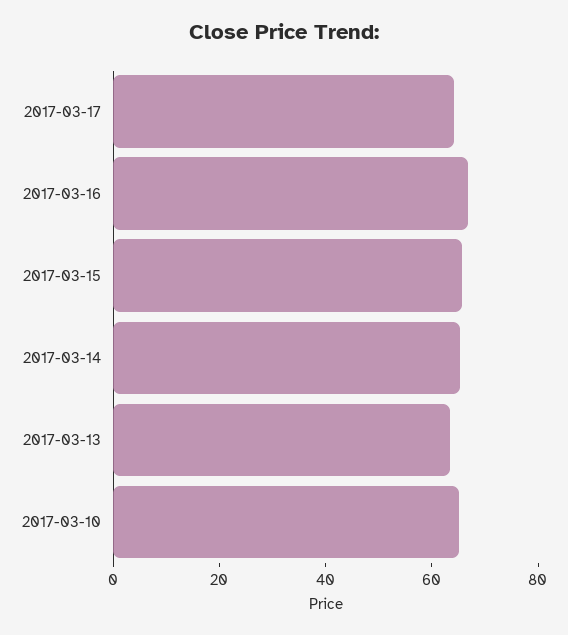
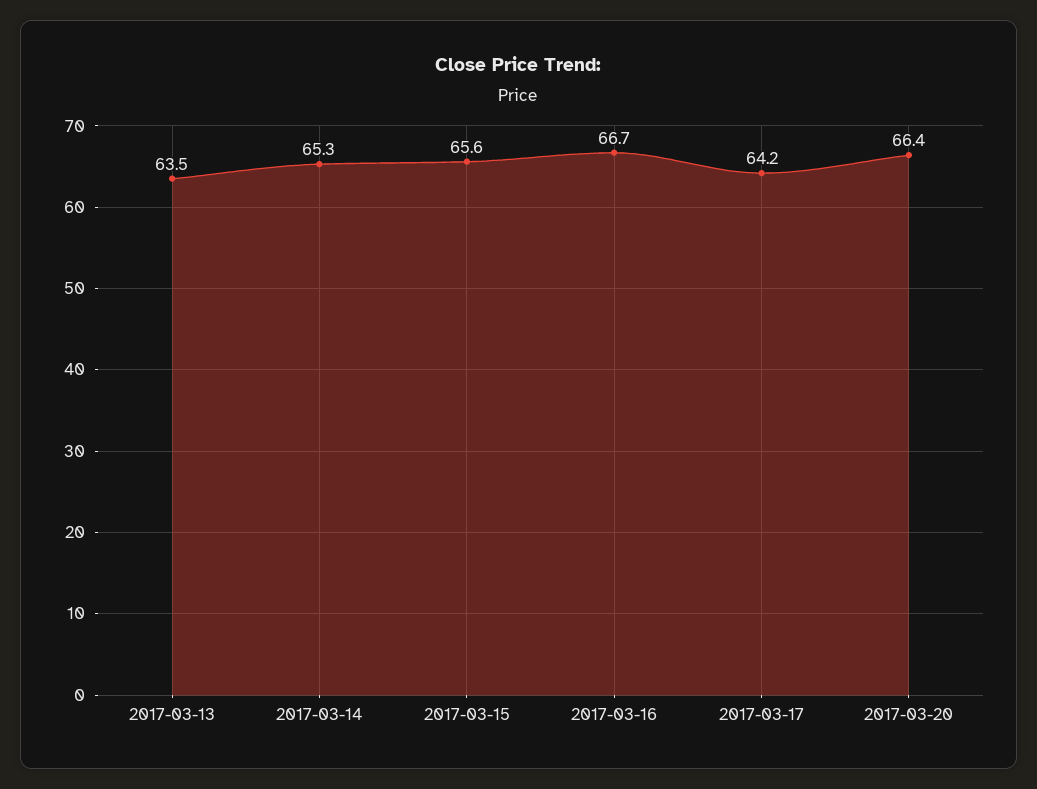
2017-03-10: 65 -> none
2017-03-20: none -> 66.4

